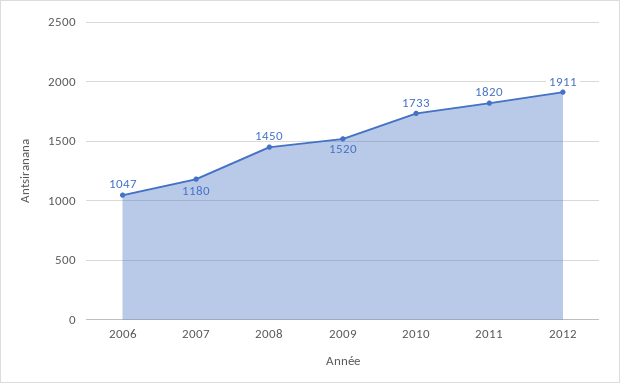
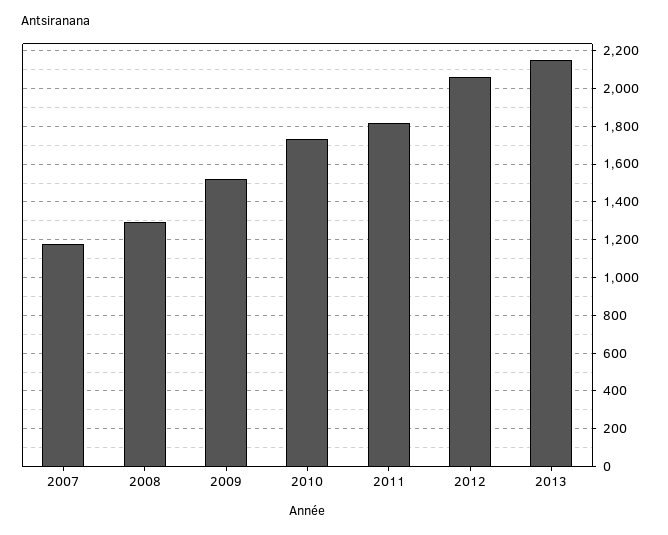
2006: 1047 -> none
2008: 1450 -> 1300
2012: 1911 -> 2050
2013: none -> 2150

